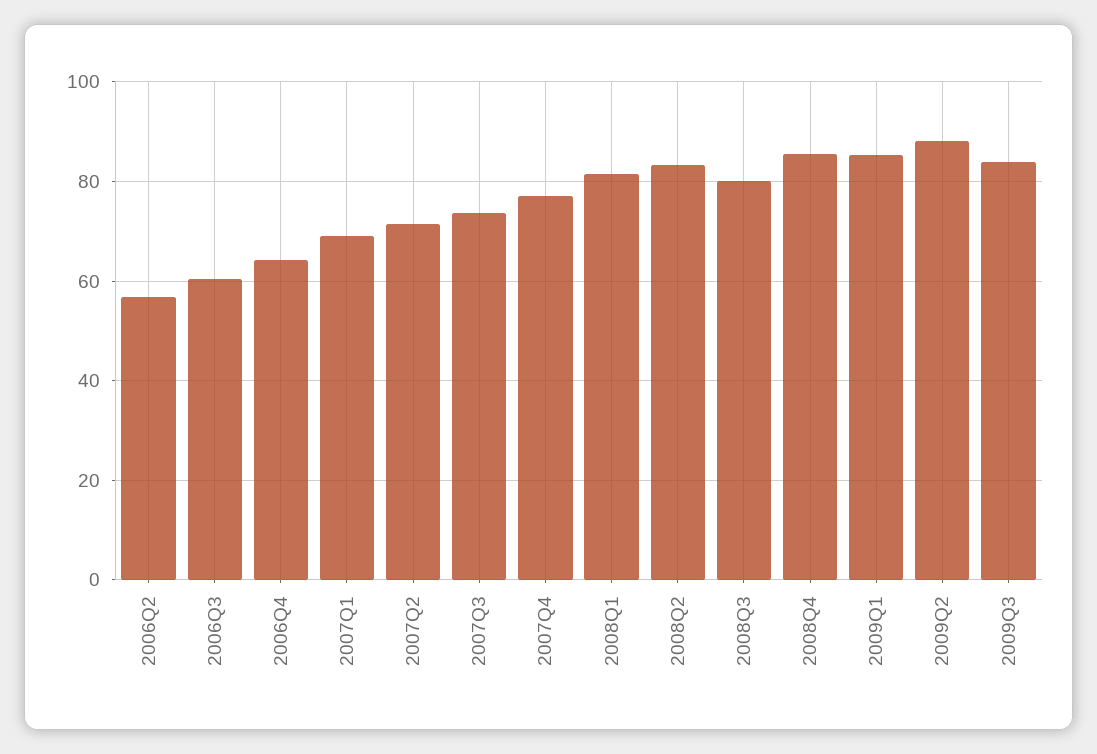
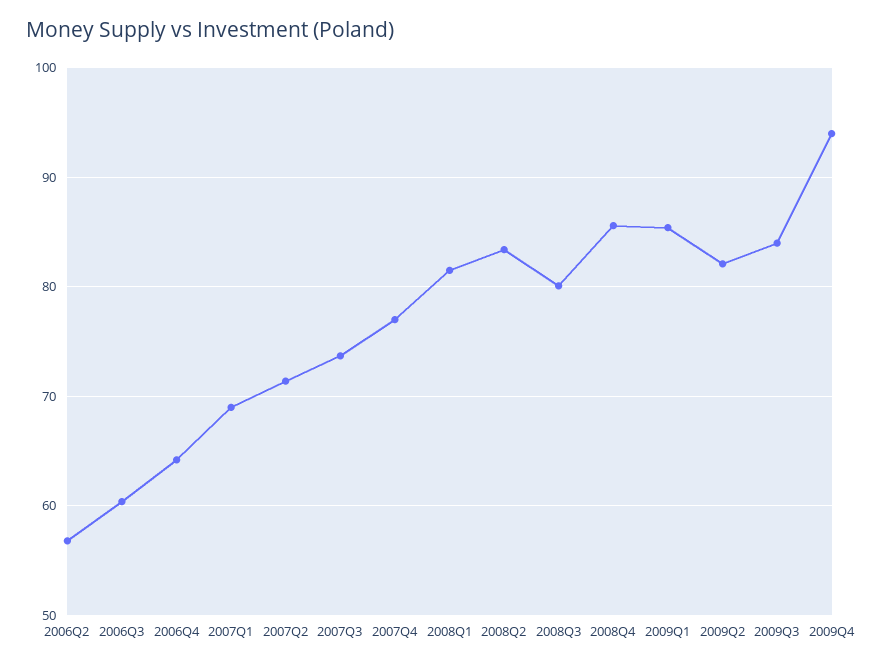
2009Q2: 88 -> 82
2009Q4: none -> 94

